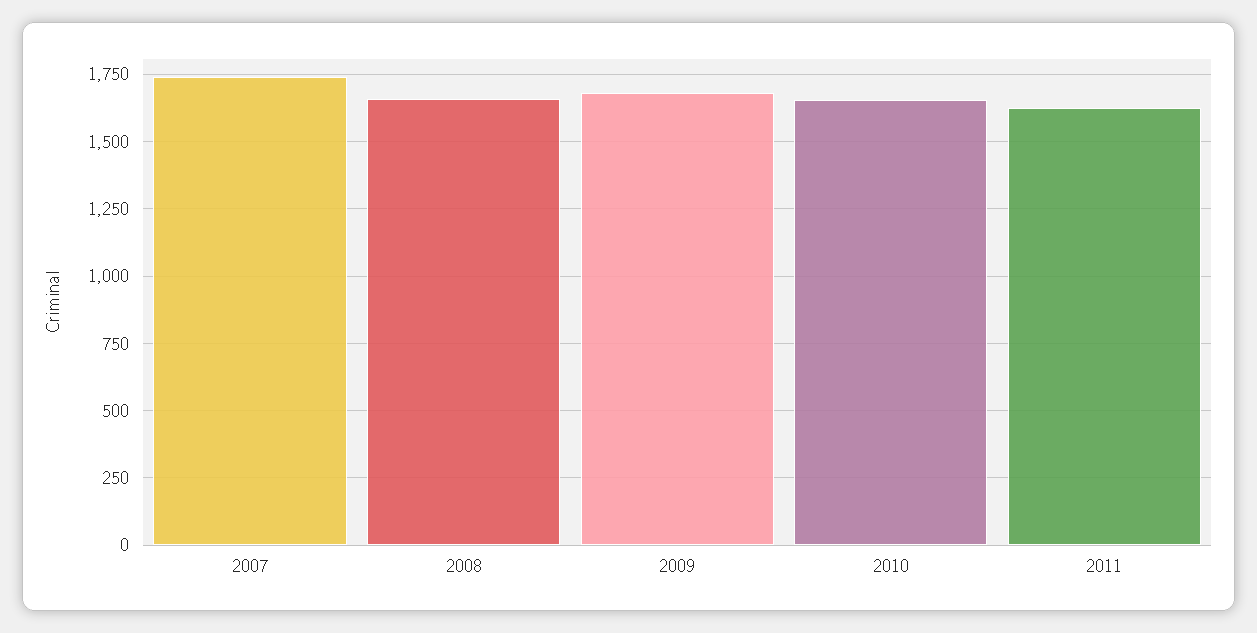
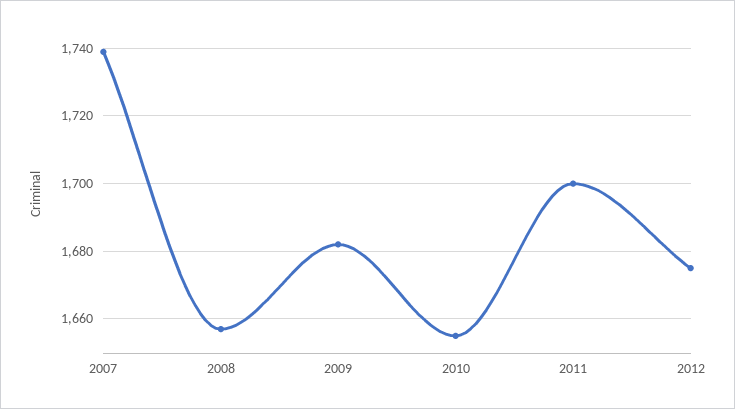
2011: 1625 -> 1700
2012: none -> 1675

